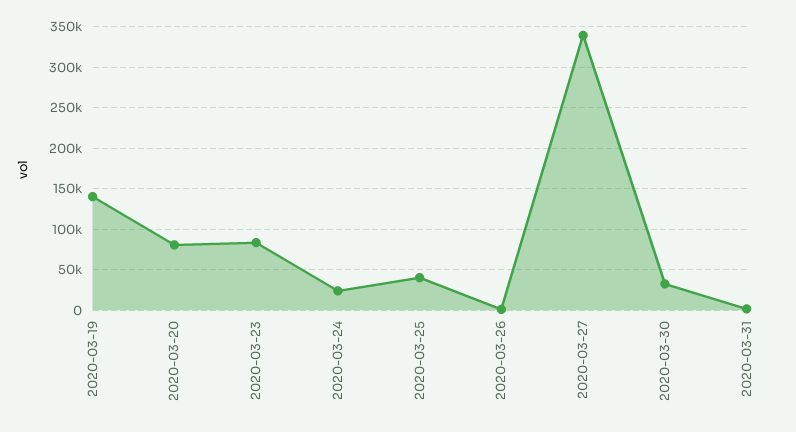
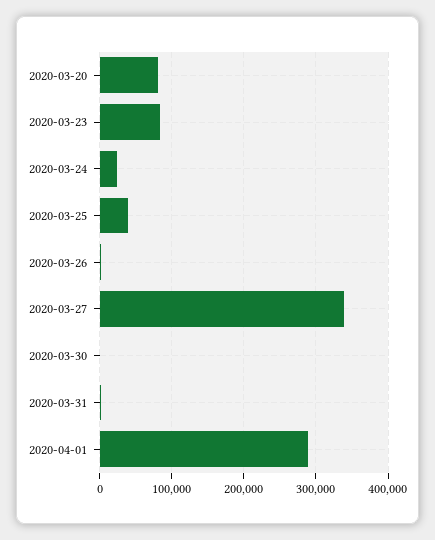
2020-03-19: 140000 -> none
2020-03-30: 30000 -> 0
2020-04-01: none -> 290000

